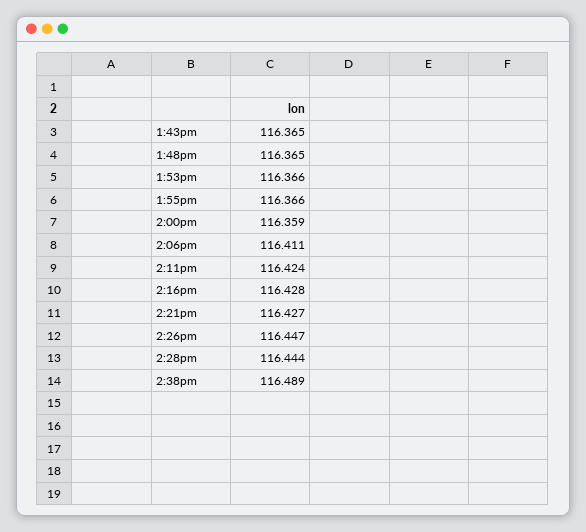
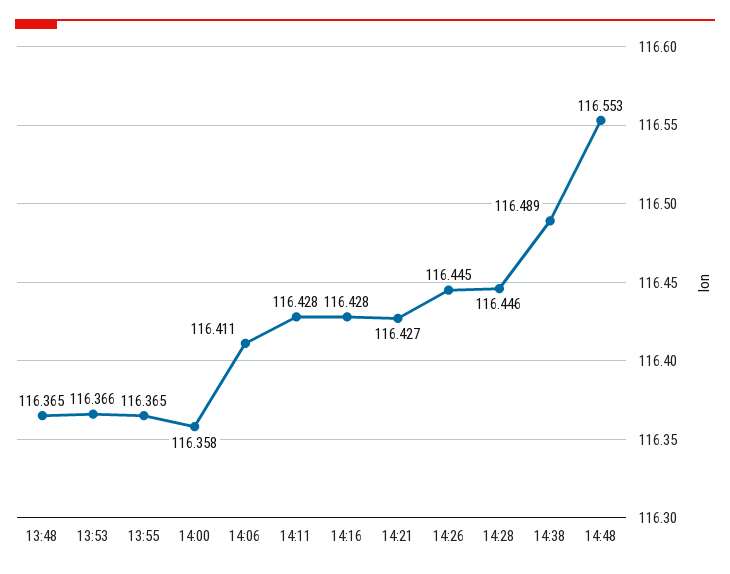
1:43pm: 116.365 -> none
1:55pm: 116.366 -> 116.365
2:00pm: 116.359 -> 116.358
2:11pm: 116.424 -> 116.428
2:26pm: 116.447 -> 116.445
2:28pm: 116.444 -> 116.446
14:48: none -> 116.553

